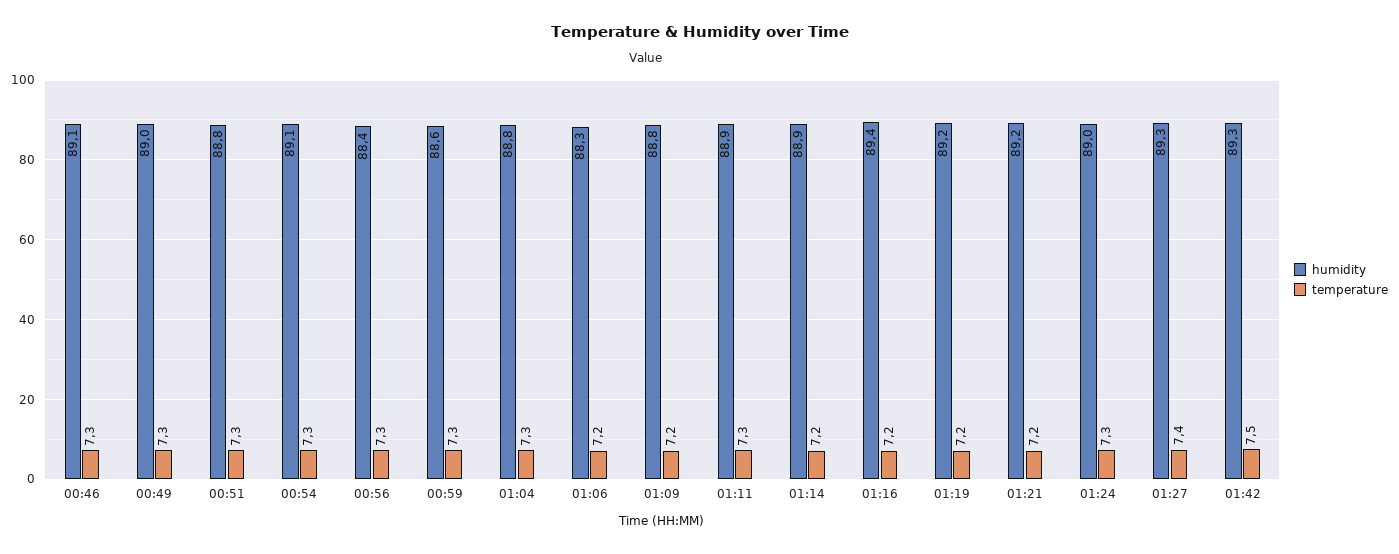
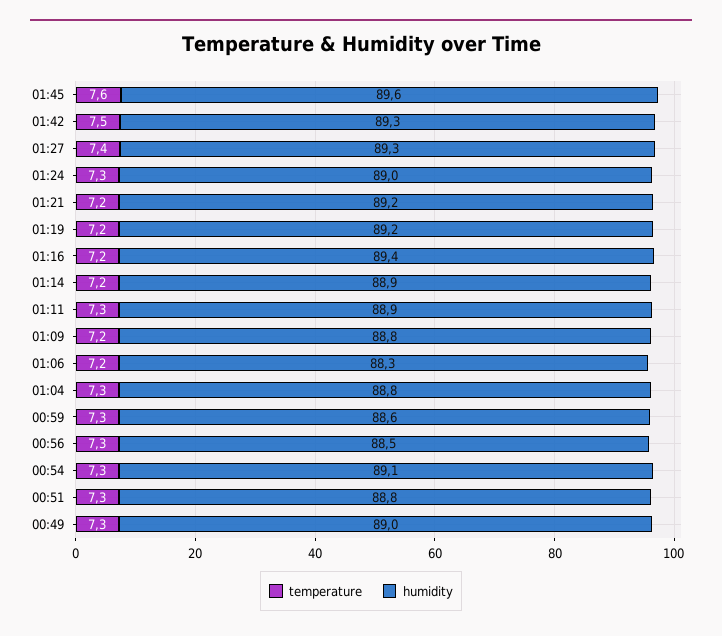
humidity, 00:46: 89.1 -> none
temperature, 00:46: 7.3 -> none
humidity, 00:56: 88.4 -> 88.5
temperature, 01:45: none -> 7.6
humidity, 01:45: none -> 89.6

